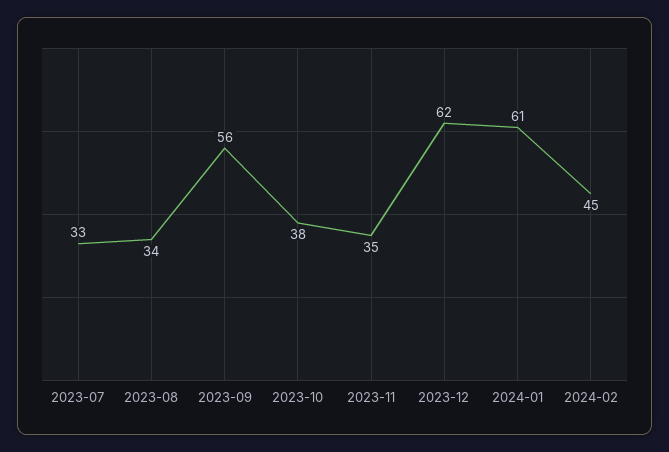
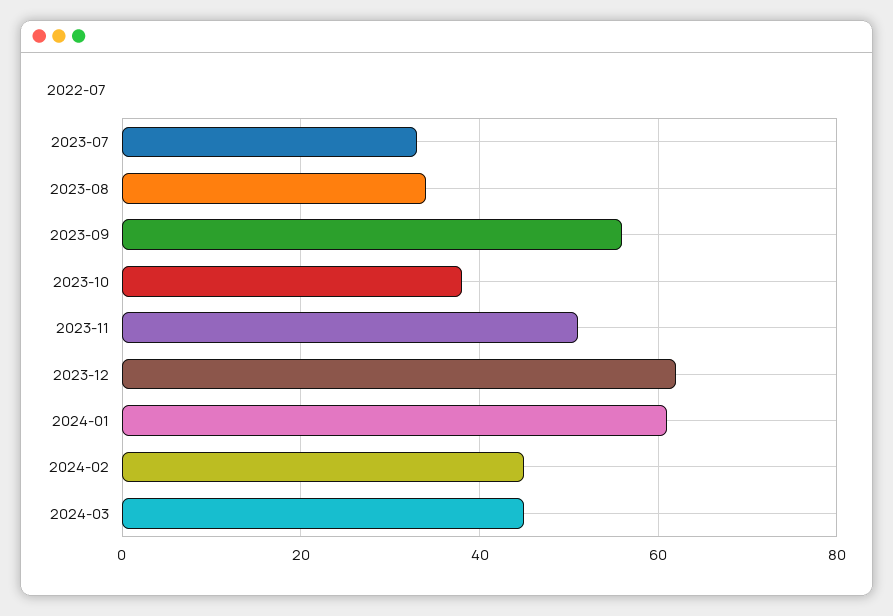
2023-11: 35 -> 50
2024-03: none -> 45

